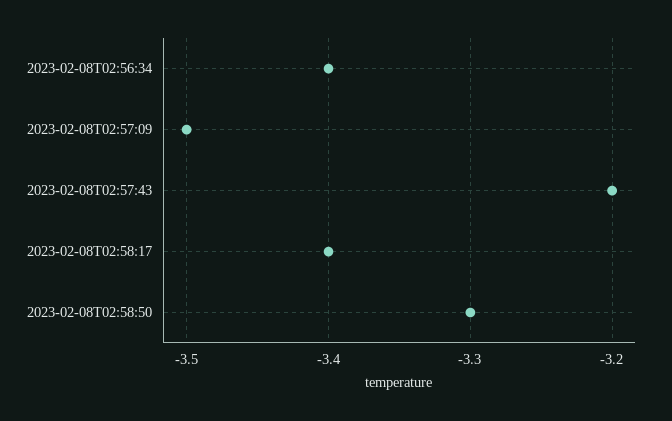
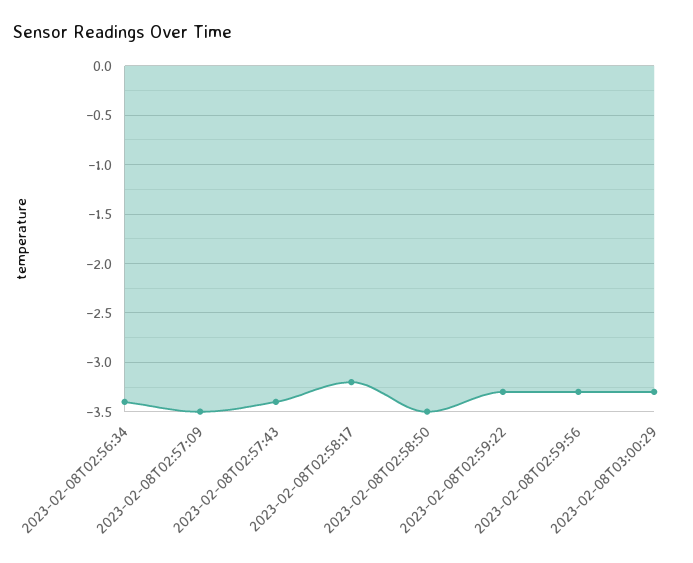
2023-02-08T02:57:43: -3.2 -> -3.4
2023-02-08T02:58:17: -3.4 -> -3.2
2023-02-08T02:58:50: -3.3 -> -3.5
2023-02-08T02:59:22: none -> -3.3
2023-02-08T02:59:56: none -> -3.3
2023-02-08T03:00:29: none -> -3.3

